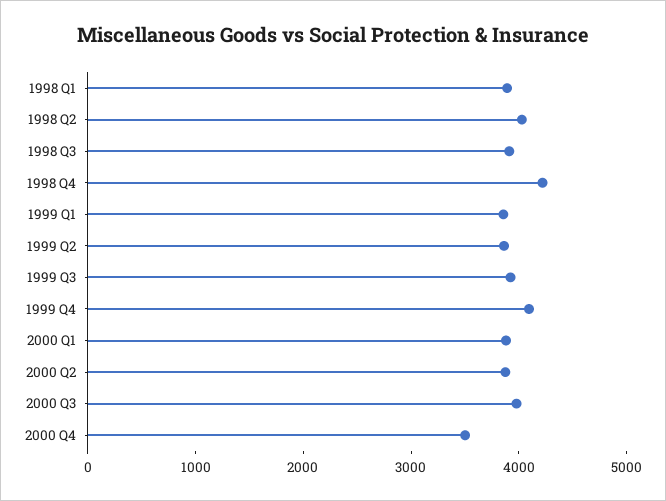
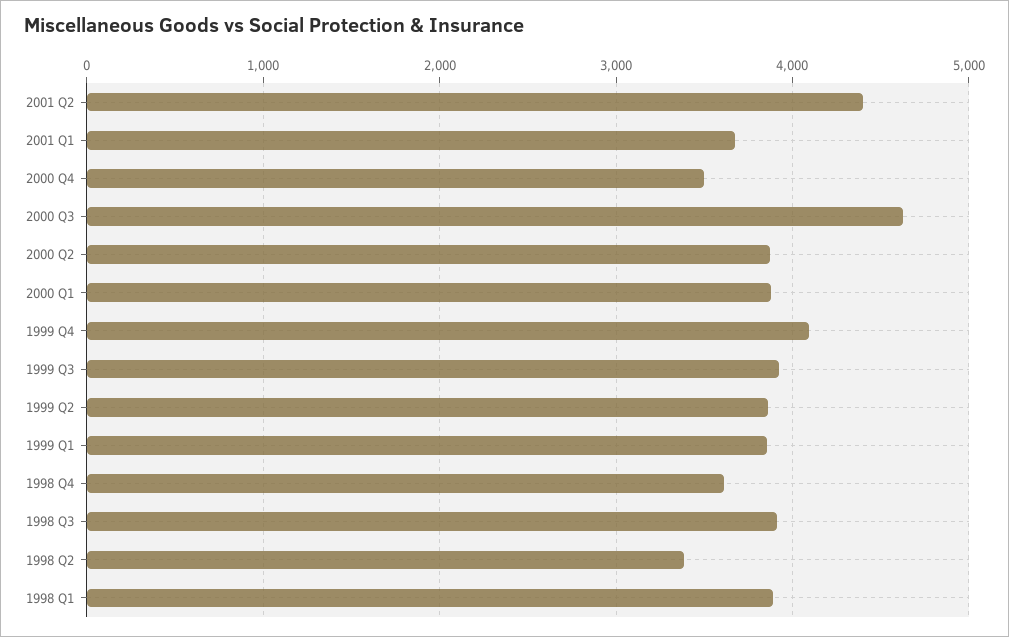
1998 Q2: 4000 -> 3400
1998 Q4: 4200 -> 3600
2000 Q3: 4000 -> 4600
2001 Q2: none -> 4400
2001 Q1: none -> 3700

